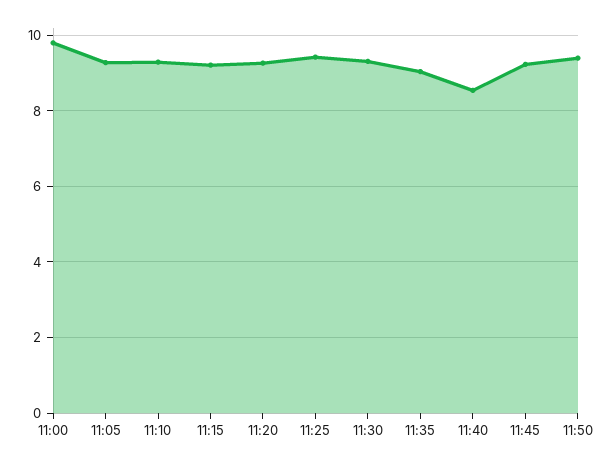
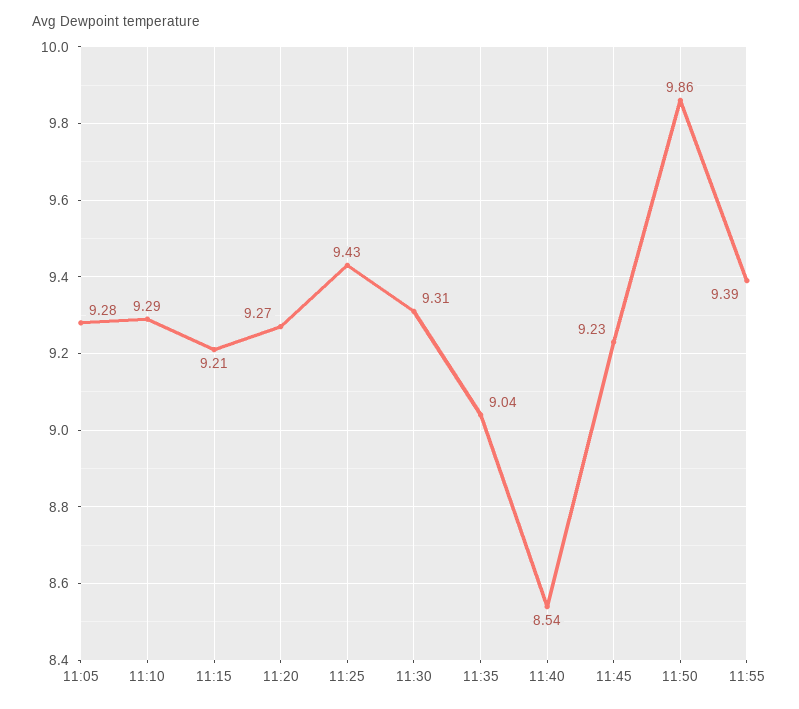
11:00: 9.8 -> none
11:50: 9.4 -> 9.86
11:55: none -> 9.39

